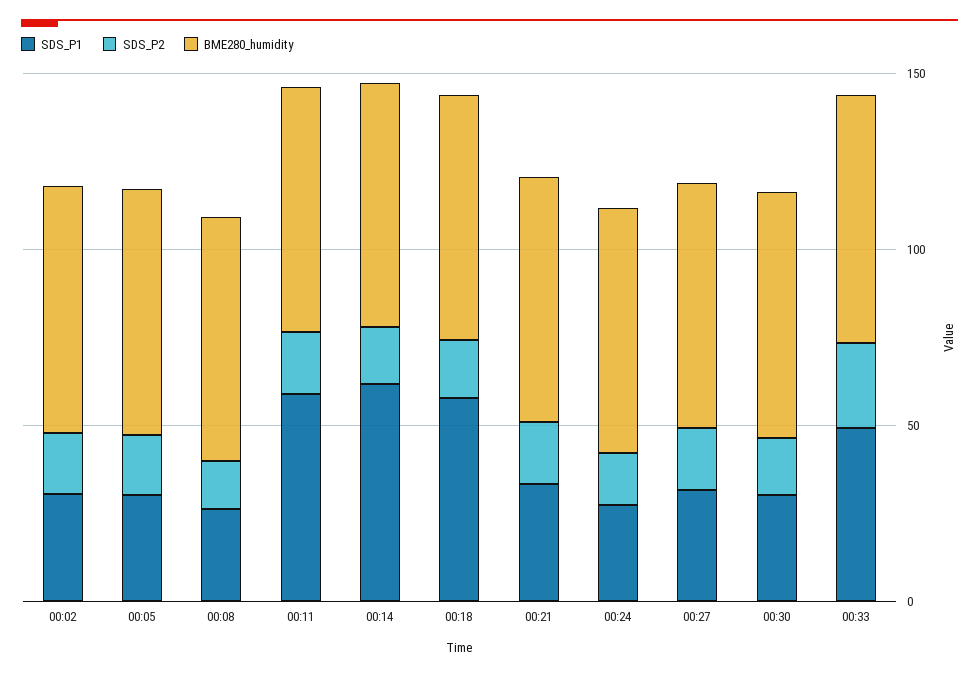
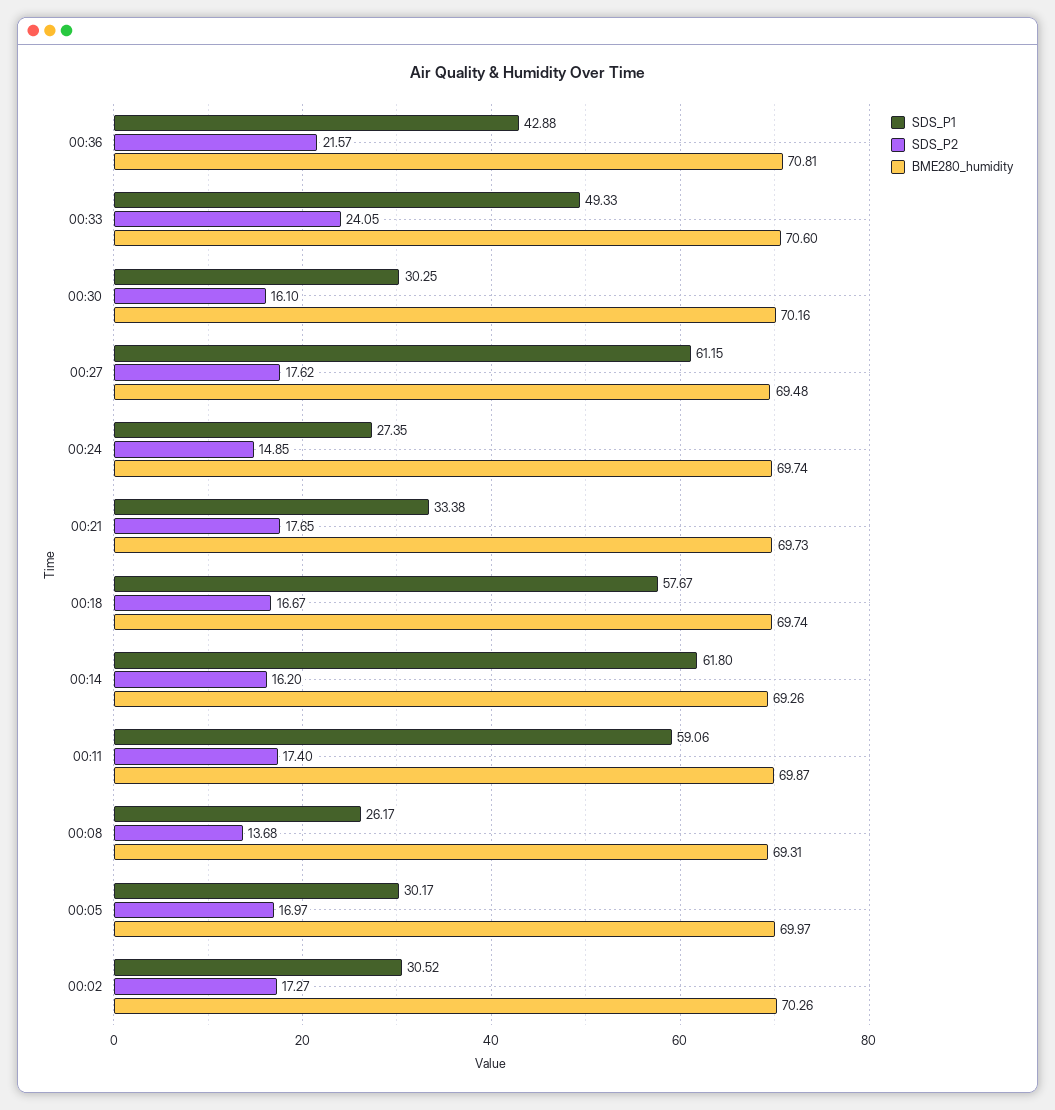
SDS_P1, 00:27: 30 -> 61.15
SDS_P1, 00:36: none -> 42.88
SDS_P2, 00:36: none -> 21.57
BME280_humidity, 00:36: none -> 70.81

